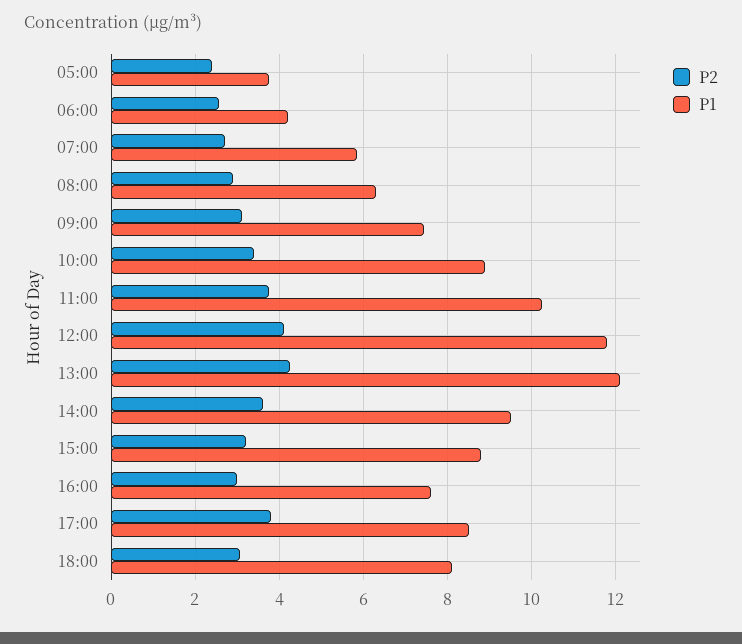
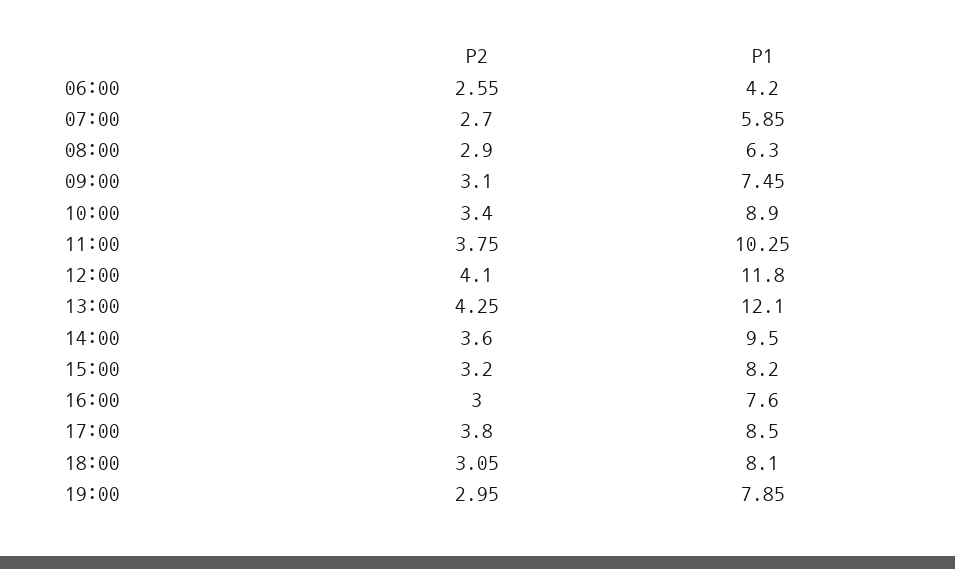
P2, 05:00: 2.4 -> none
P1, 05:00: 3.8 -> none
P1, 15:00: 8.8 -> 8.2
P2, 19:00: none -> 2.95
P1, 19:00: none -> 7.85

